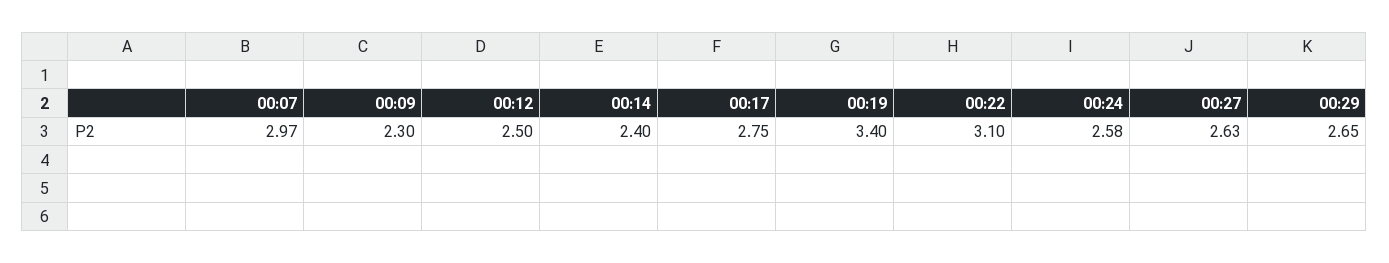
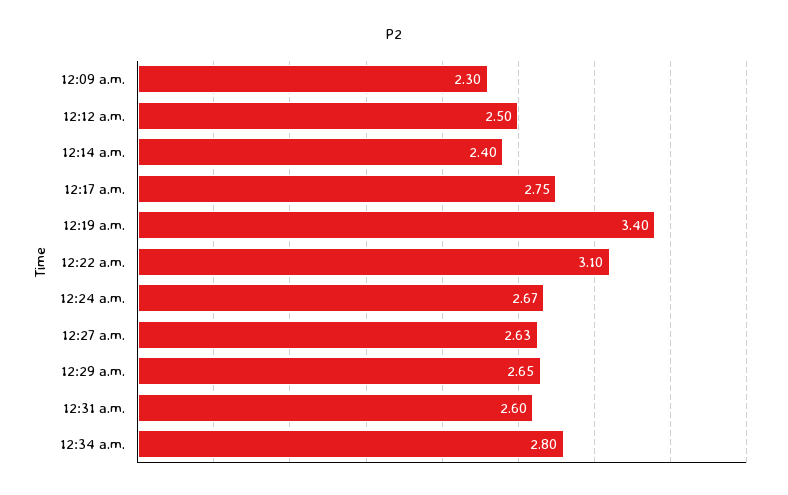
00:07: 2.97 -> none
00:24: 2.58 -> 2.67
12:31 a.m.: none -> 2.6
12:34 a.m.: none -> 2.8

